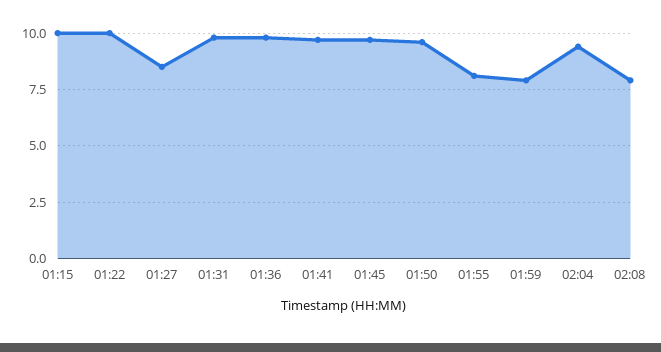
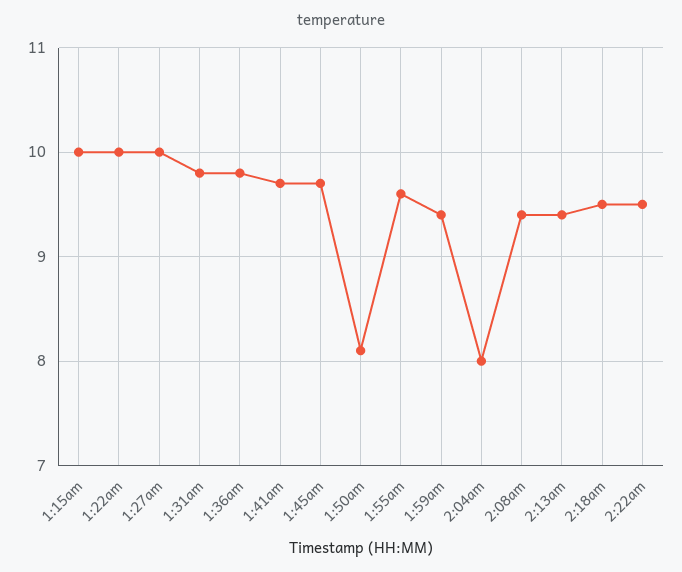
01:27: 8.5 -> 10
01:50: 9.5 -> 8.1
01:55: 8 -> 9.6
01:59: 8 -> 9.4
02:04: 9.5 -> 8
02:08: 8 -> 9.4
2:13am: none -> 9.4
2:18am: none -> 9.5
2:22am: none -> 9.5

